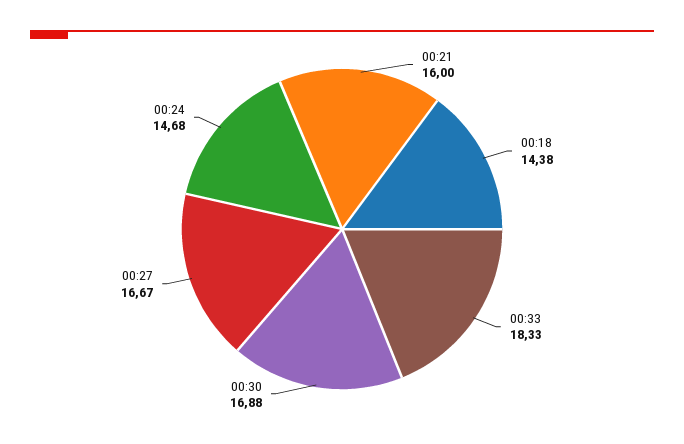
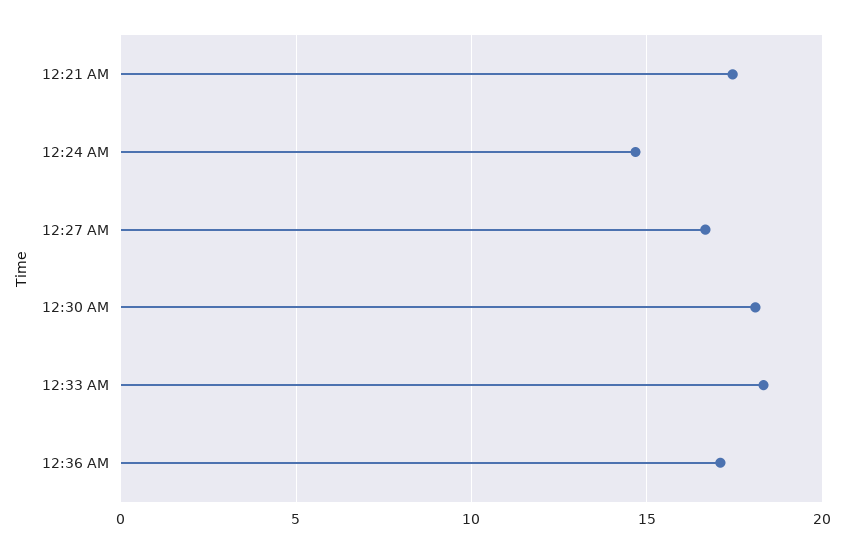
00:21: 16 -> 17.5
00:18: 14.38 -> none
00:30: 16.88 -> 18
12:36 AM: none -> 17

